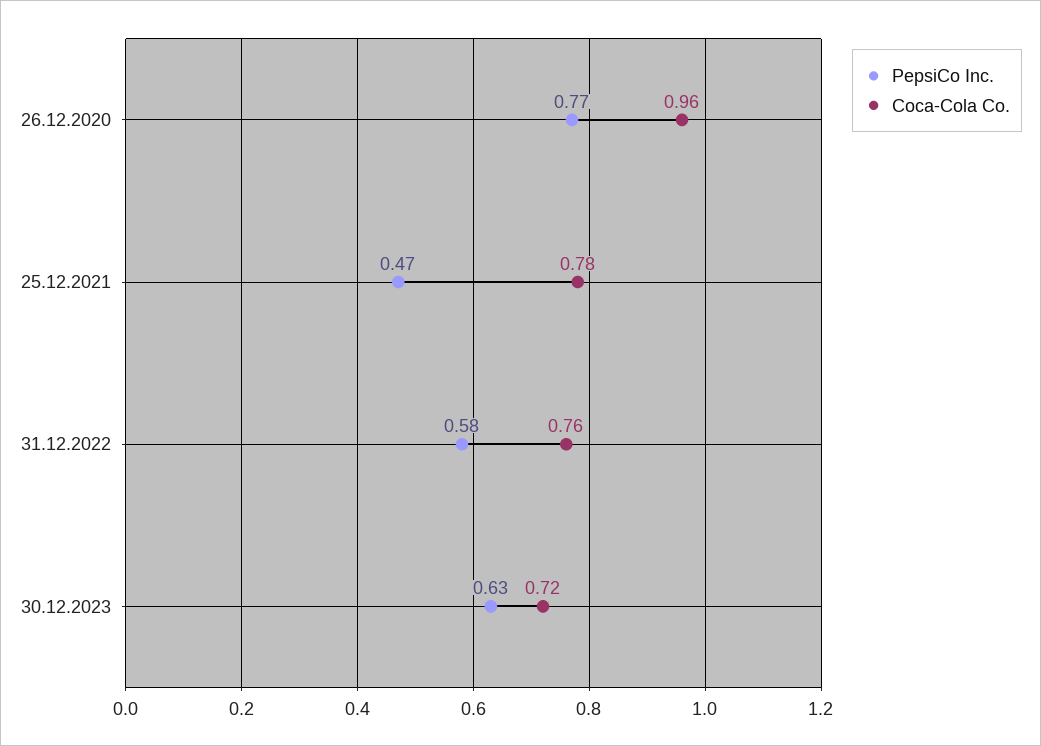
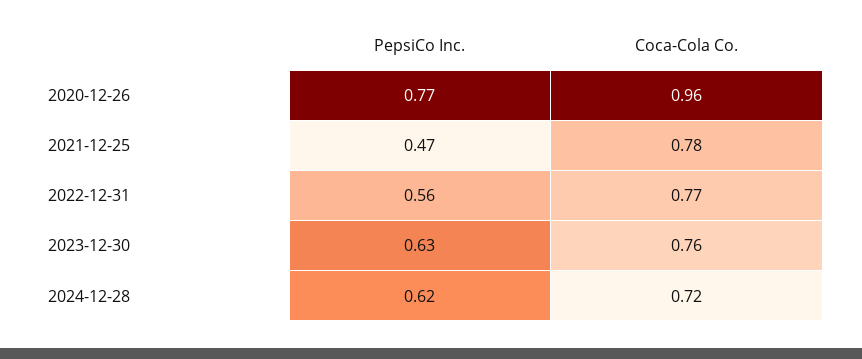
PepsiCo Inc., 31.12.2022: 0.58 -> 0.56
Coca-Cola Co., 31.12.2022: 0.76 -> 0.77
Coca-Cola Co., 30.12.2023: 0.72 -> 0.76
PepsiCo Inc., 2024-12-28: none -> 0.62
Coca-Cola Co., 2024-12-28: none -> 0.72

